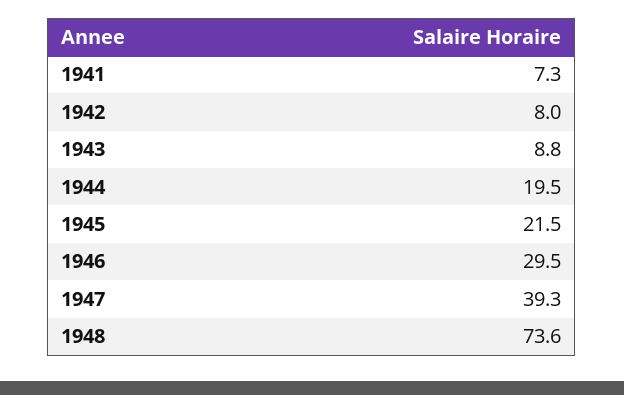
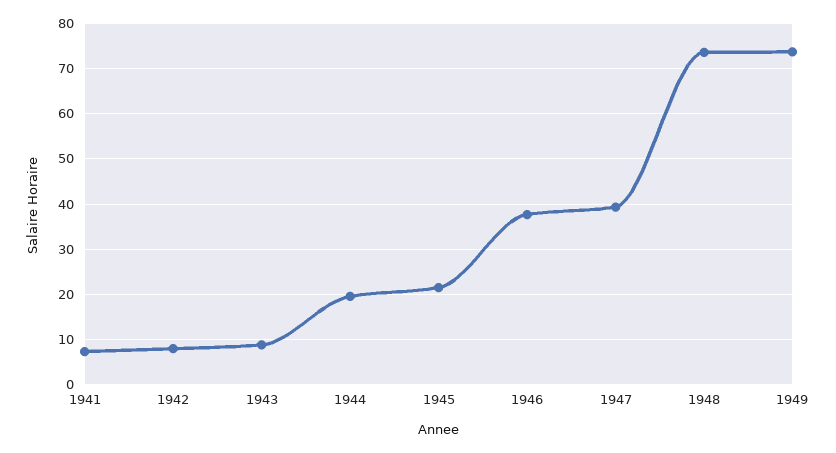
1946: 29.5 -> 38
1949: none -> 74

